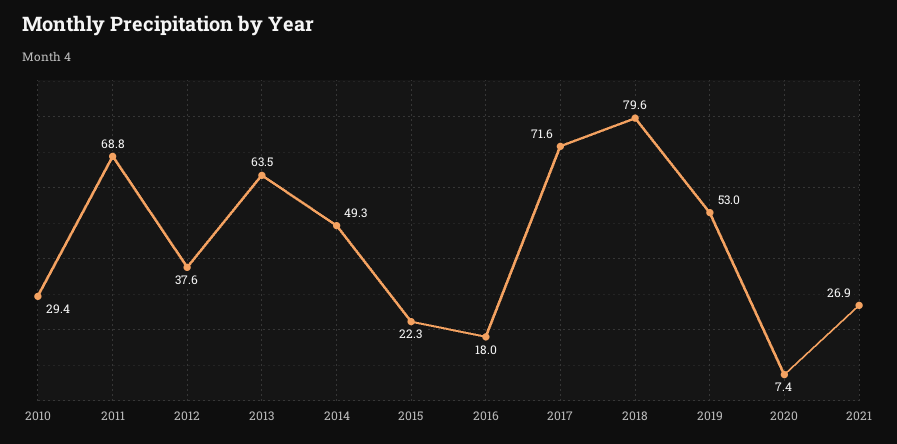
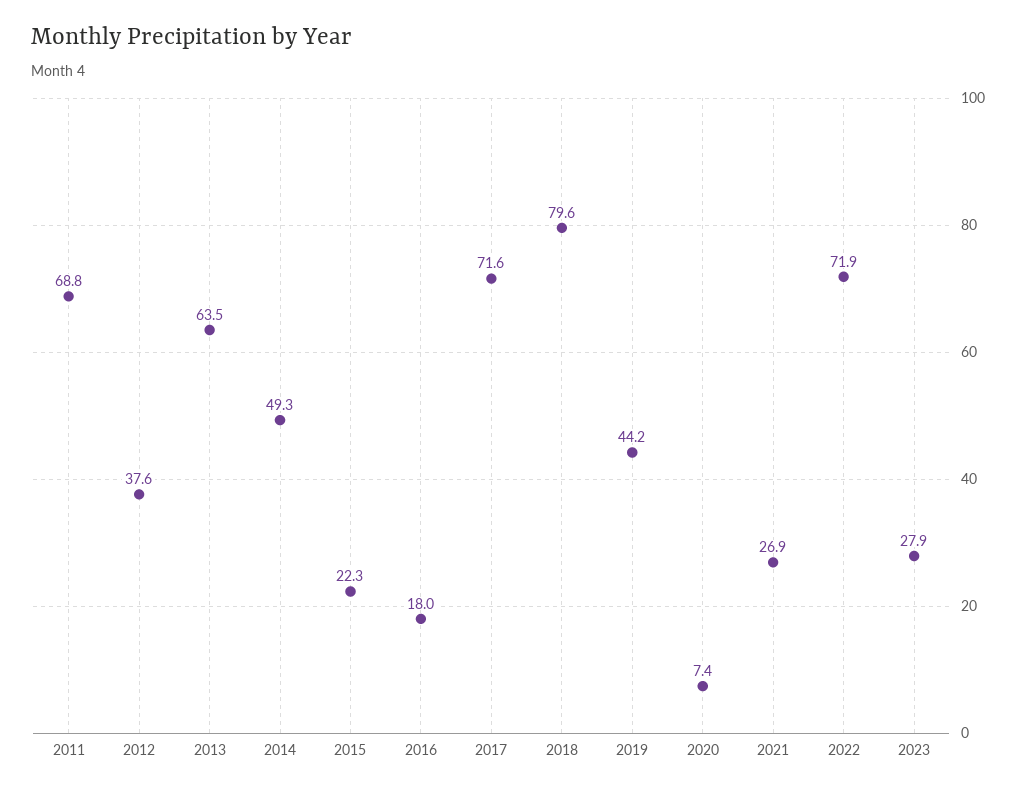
2010: 29.4 -> none
2019: 53 -> 44.2
2022: none -> 71.9
2023: none -> 27.9

